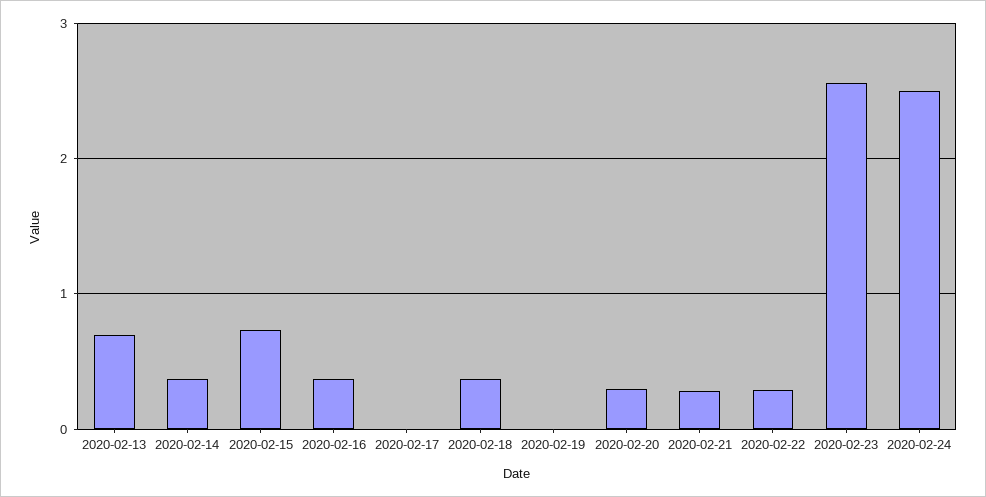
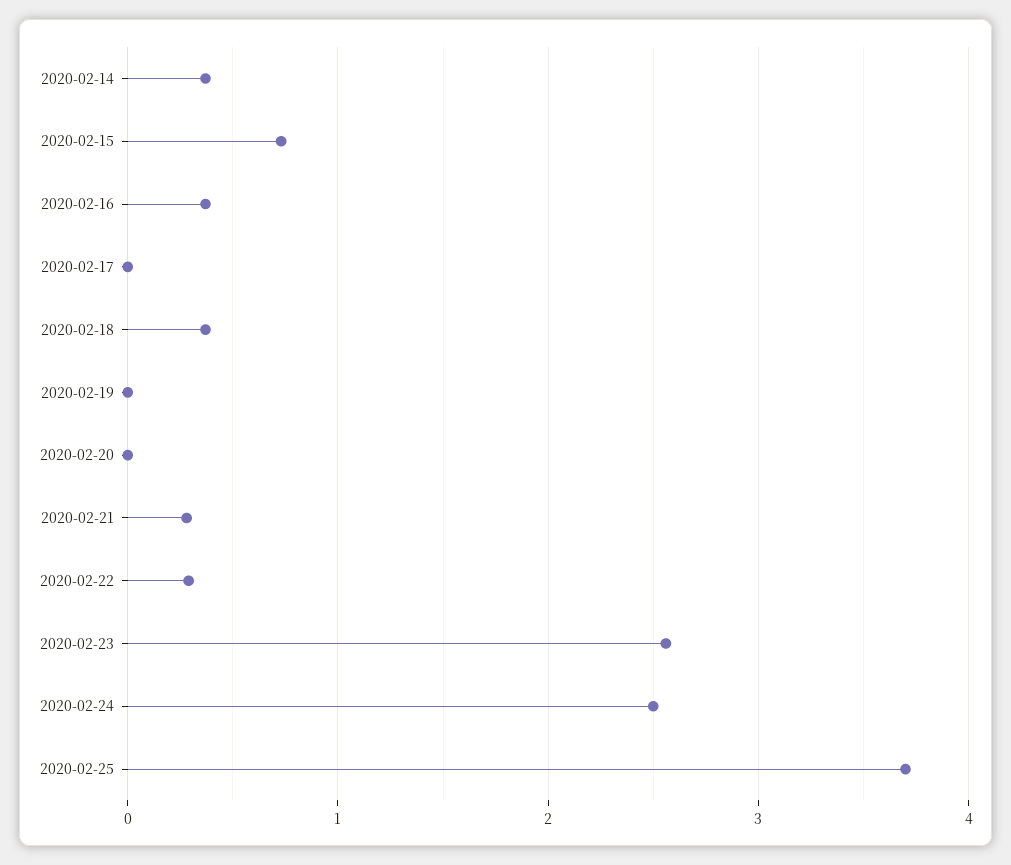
2020-02-13: 0.7 -> none
2020-02-20: 0.3 -> 0
2020-02-25: none -> 3.7

